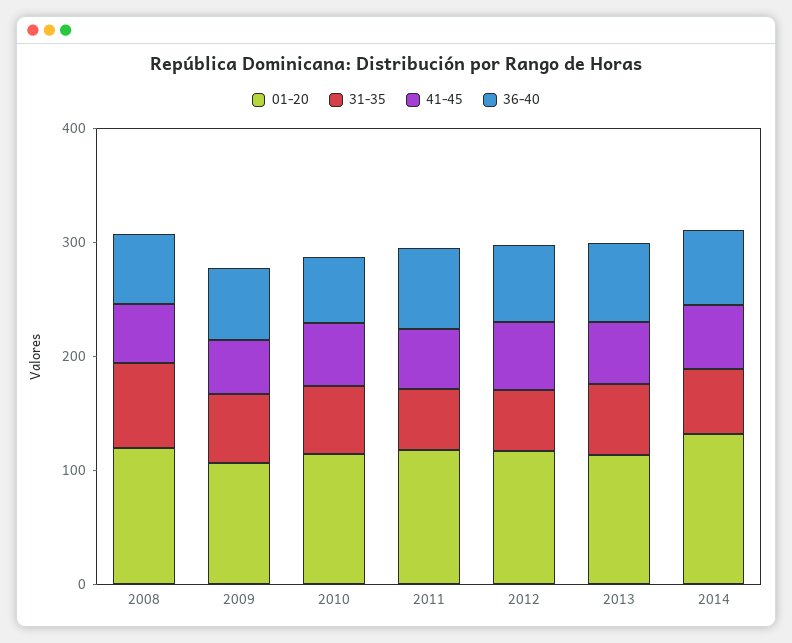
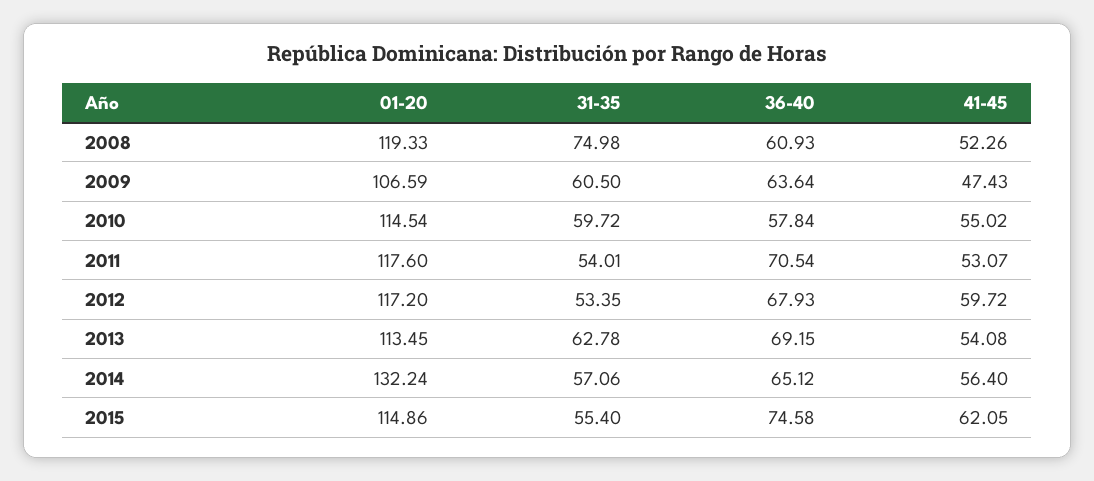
01-20, 2015: none -> 114.86
31-35, 2015: none -> 55.4
36-40, 2015: none -> 74.58
41-45, 2015: none -> 62.05

